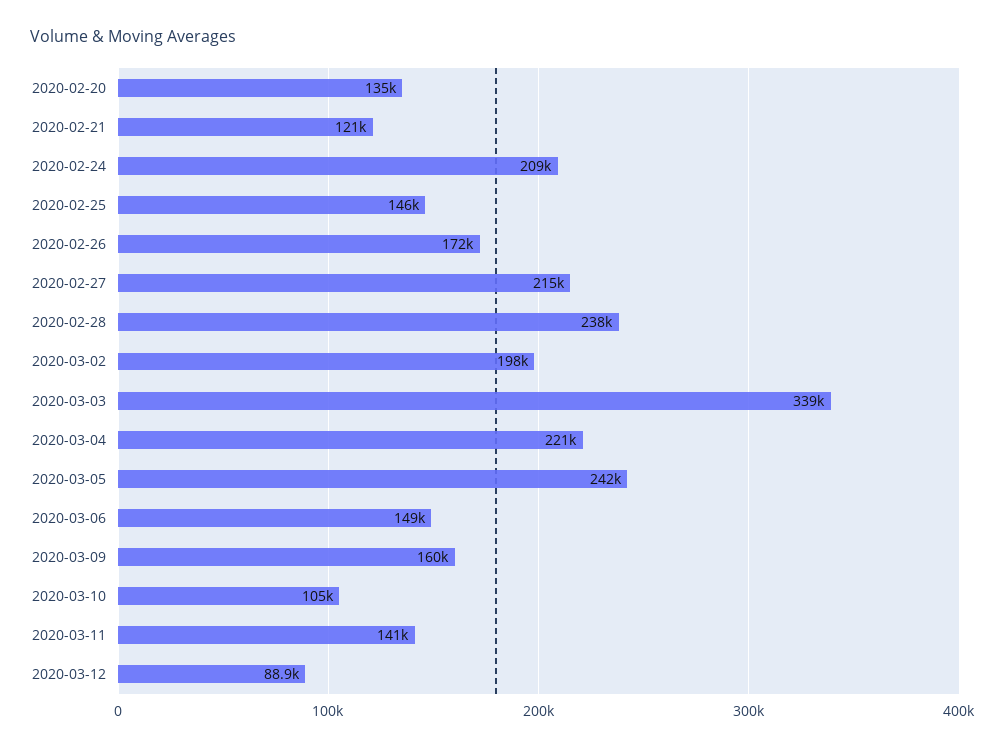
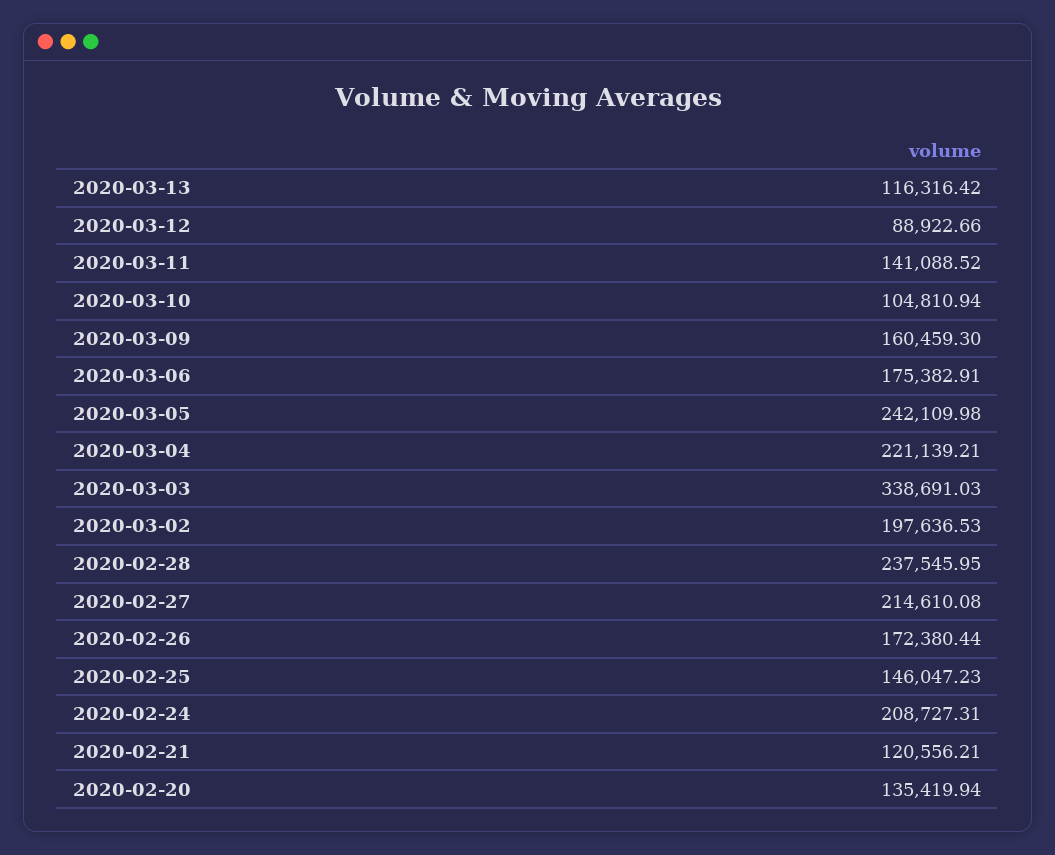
2020-03-06: 149000 -> 175382.91
2020-03-13: none -> 116316.42

